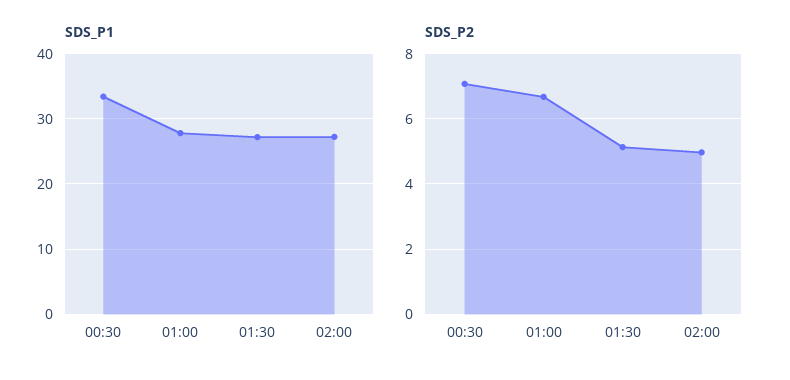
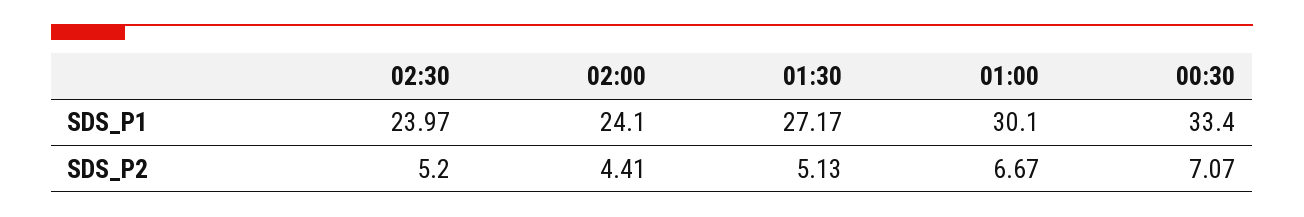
SDS_P1, 01:00: 28 -> 30.1
SDS_P1, 02:00: 27 -> 24.1
SDS_P2, 02:00: 5 -> 4.41
SDS_P1, 02:30: none -> 23.97
SDS_P2, 02:30: none -> 5.2

